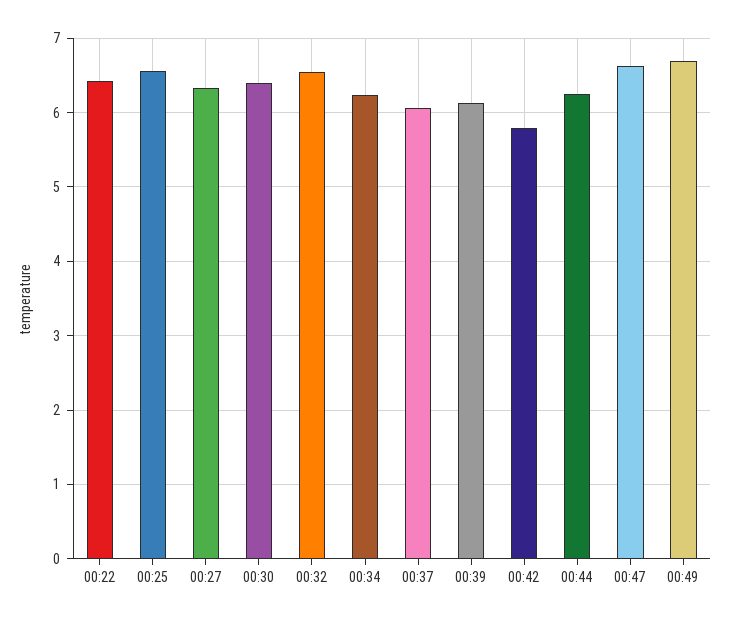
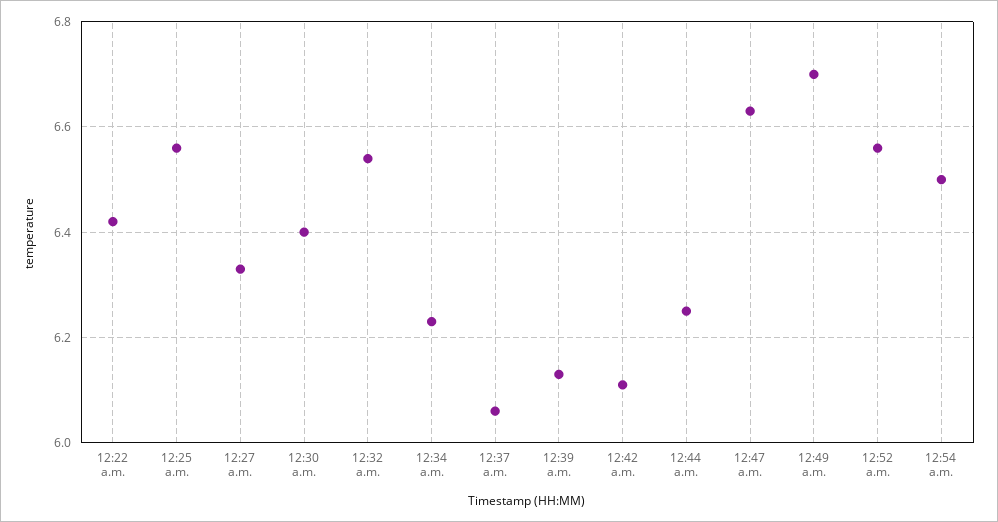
00:42: 5.8 -> 6.1
12:52 a.m.: none -> 6.55
12:54 a.m.: none -> 6.5

